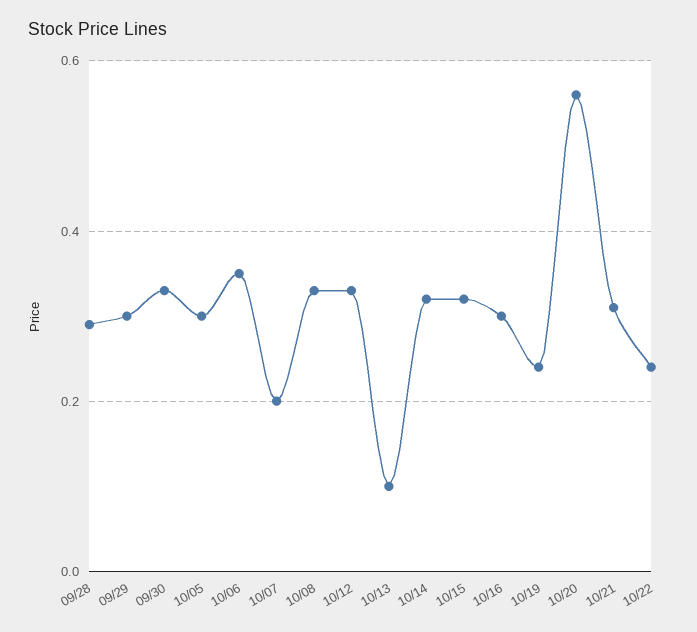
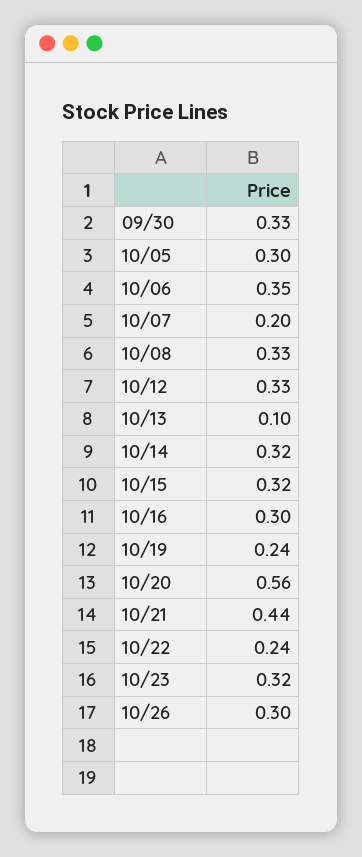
09/28: 0.3 -> none
09/29: 0.3 -> none
10/21: 0.3 -> 0.44
10/23: none -> 0.32
10/26: none -> 0.3

